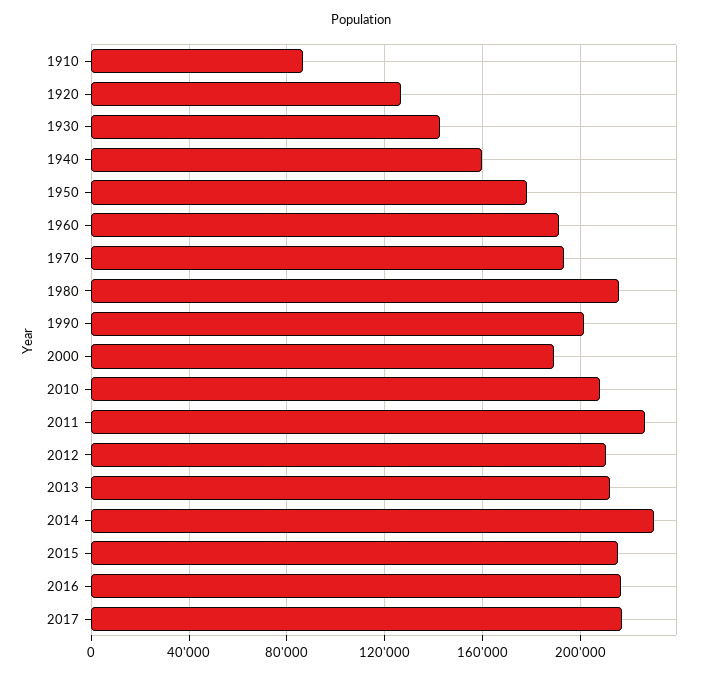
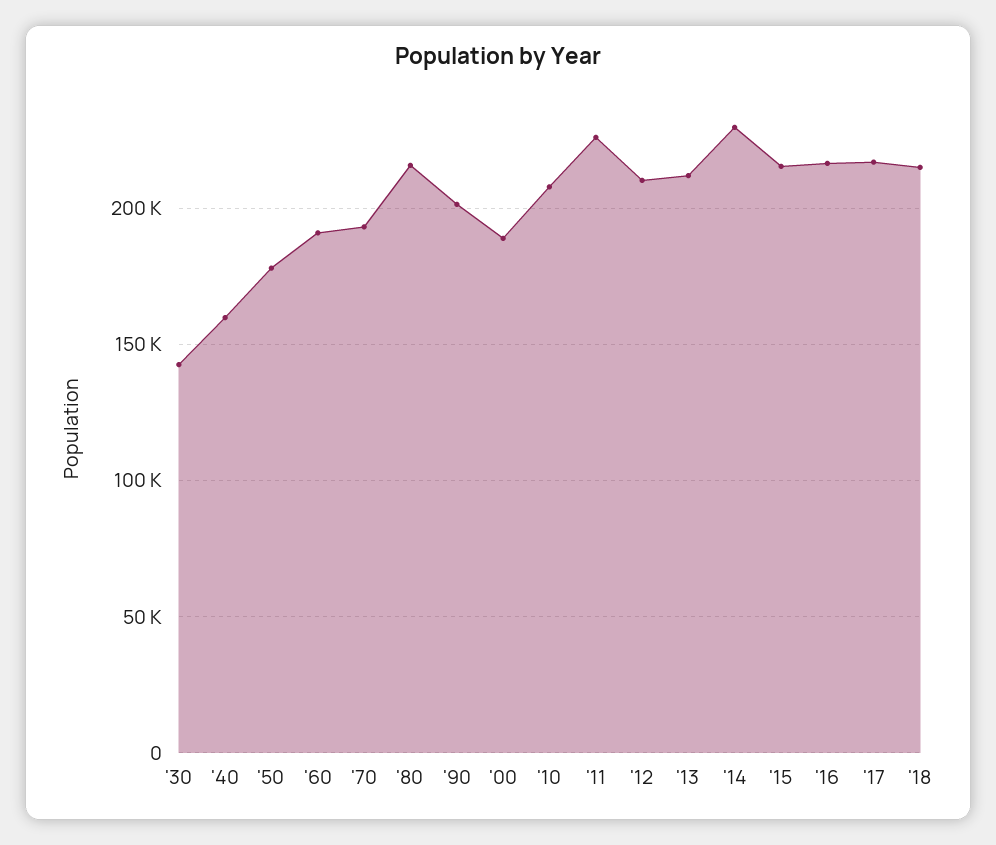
1910: 85000 -> none
1920: 125000 -> none
'18: none -> 215000

